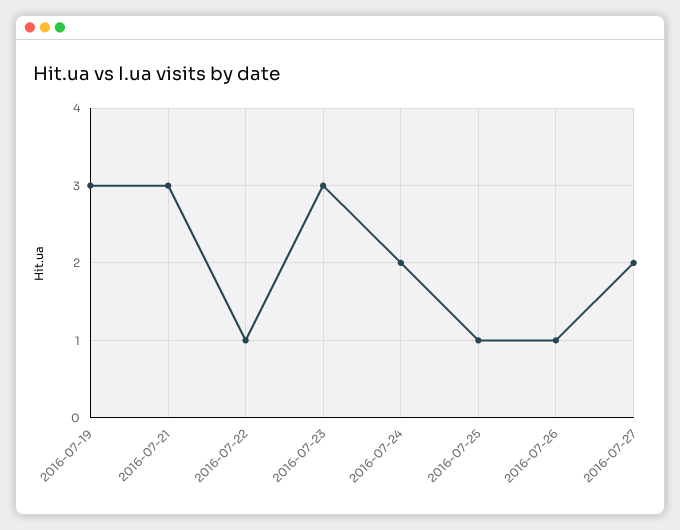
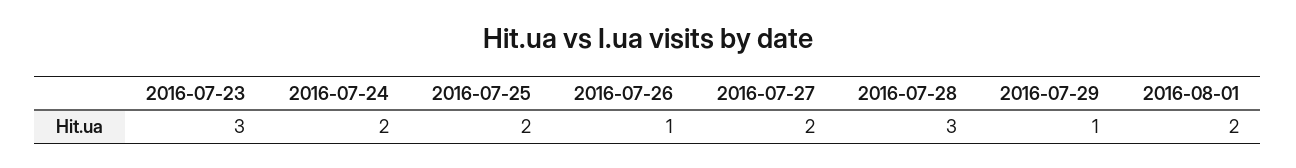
2016-07-19: 3 -> none
2016-07-21: 3 -> none
2016-07-22: 1 -> none
2016-07-25: 1 -> 2
2016-07-28: none -> 3
2016-07-29: none -> 1
2016-08-01: none -> 2

